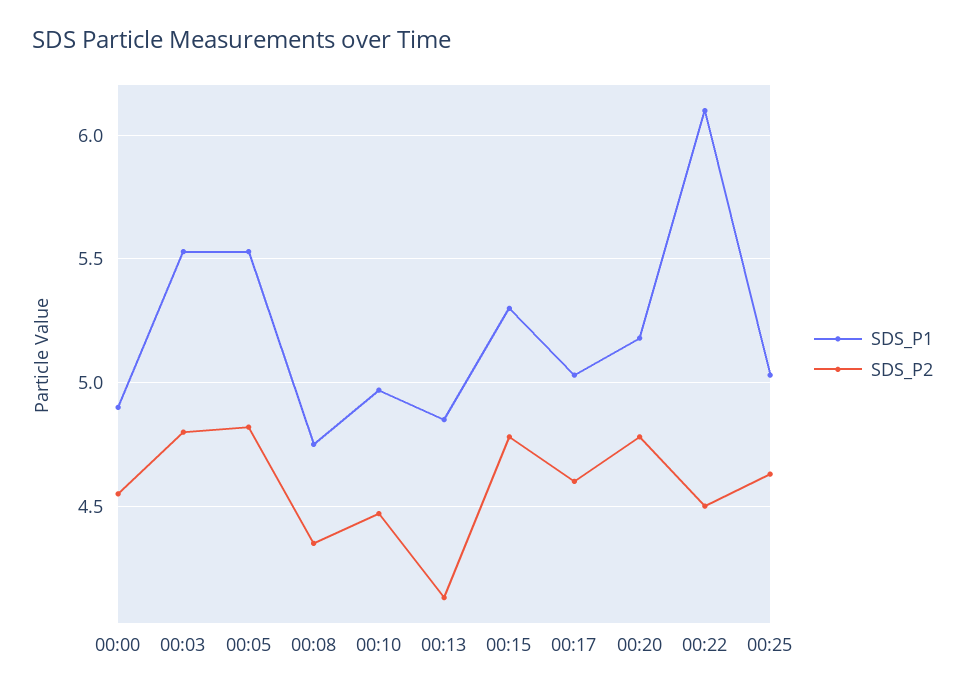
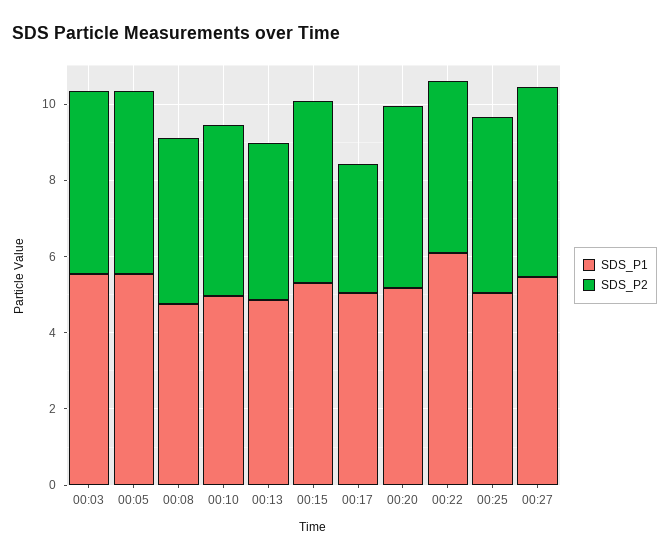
SDS_P1, 00:00: 4.9 -> none
SDS_P2, 00:00: 4.55 -> none
SDS_P2, 00:17: 4.6 -> 3.5
SDS_P1, 00:27: none -> 5.5
SDS_P2, 00:27: none -> 5

